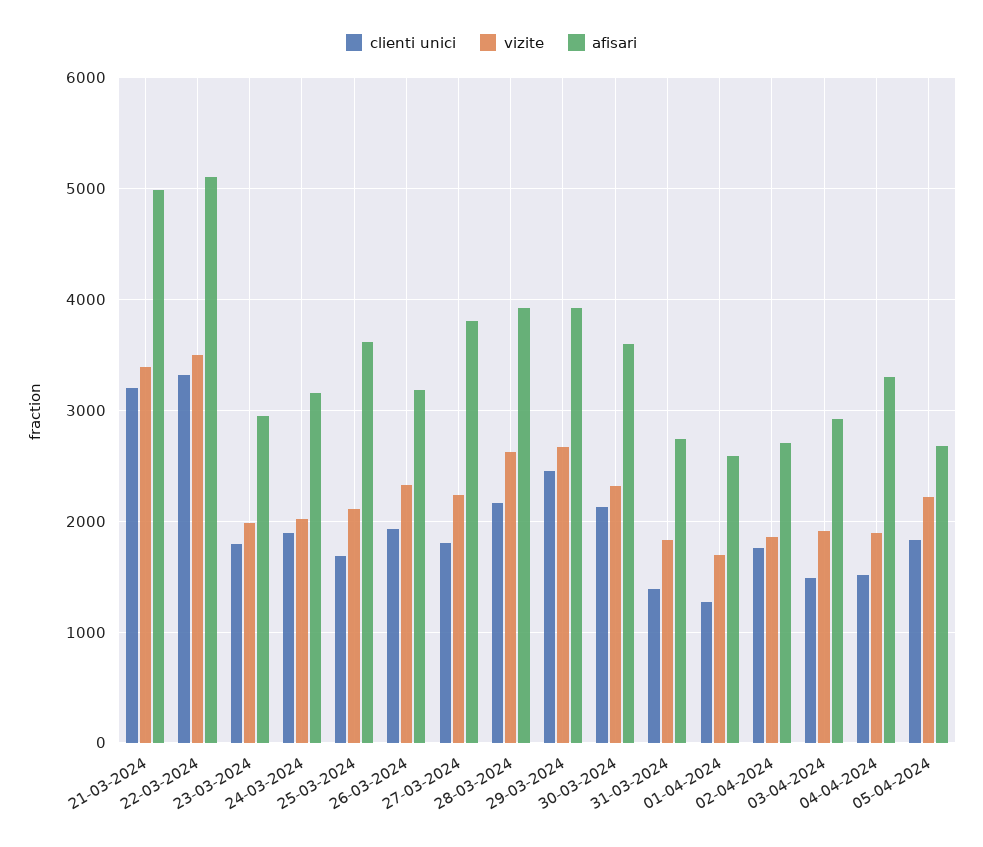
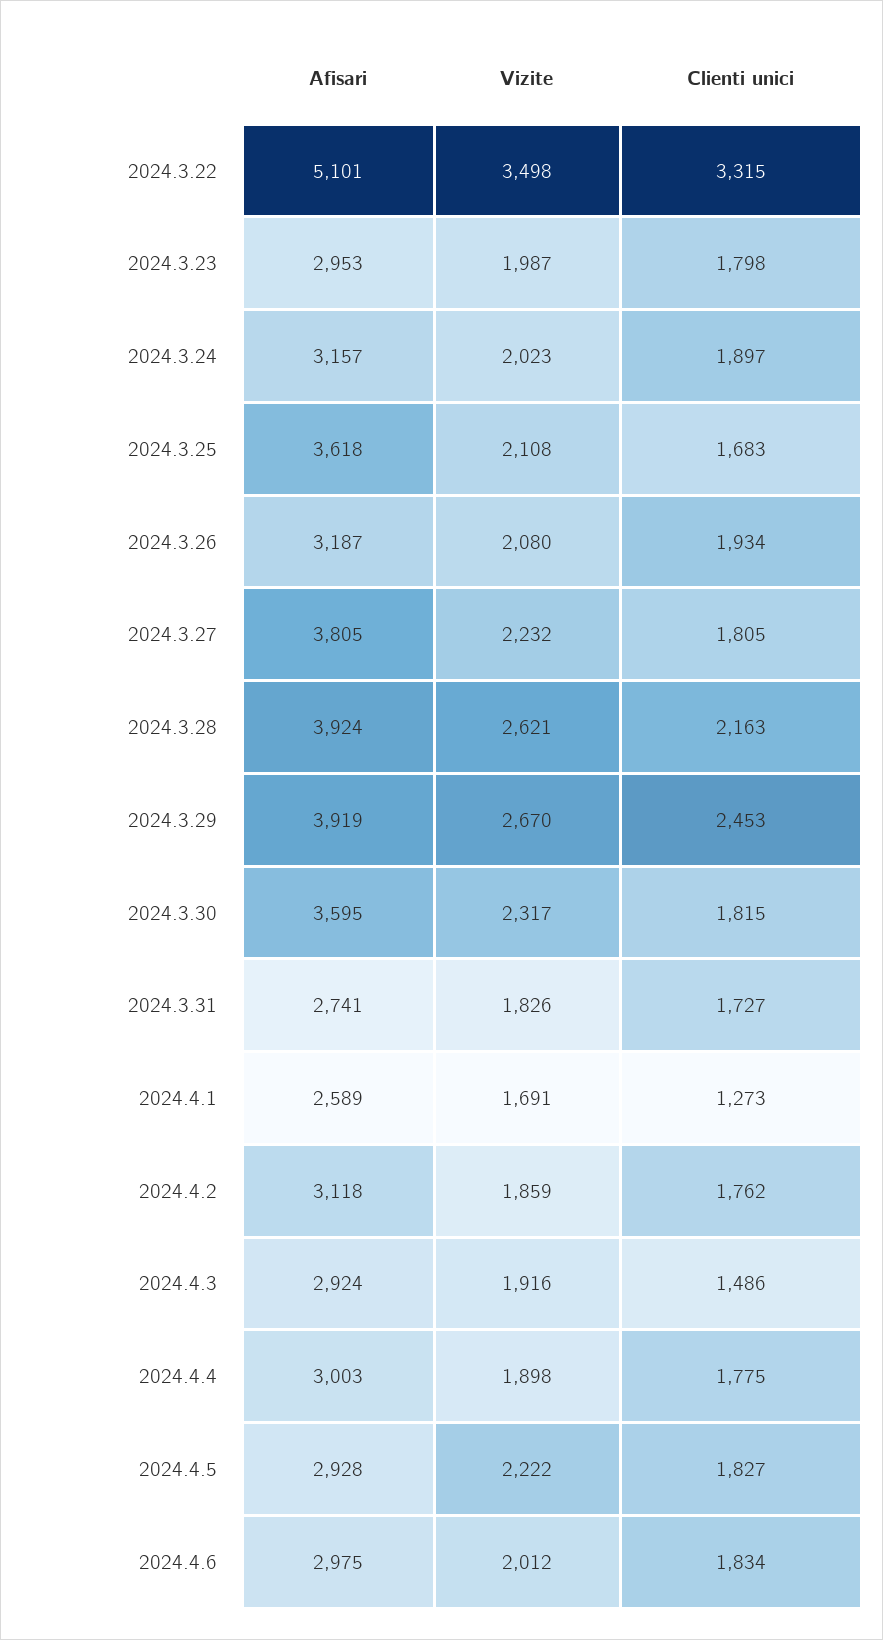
clienti unici, 21-03-2024: 3200 -> none
vizite, 21-03-2024: 3400 -> none
afisari, 21-03-2024: 5000 -> none
vizite, 26-03-2024: 2300 -> 2080
clienti unici, 30-03-2024: 2100 -> 1815
clienti unici, 31-03-2024: 1400 -> 1727
afisari, 02-04-2024: 2700 -> 3118
clienti unici, 04-04-2024: 1500 -> 1775
afisari, 04-04-2024: 3300 -> 3003
afisari, 05-04-2024: 2700 -> 2928
afisari, 2024.4.6: none -> 2975
vizite, 2024.4.6: none -> 2012
clienti unici, 2024.4.6: none -> 1834

